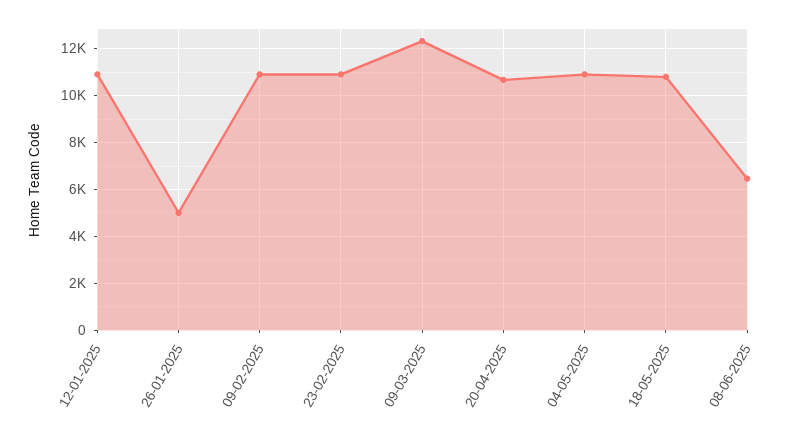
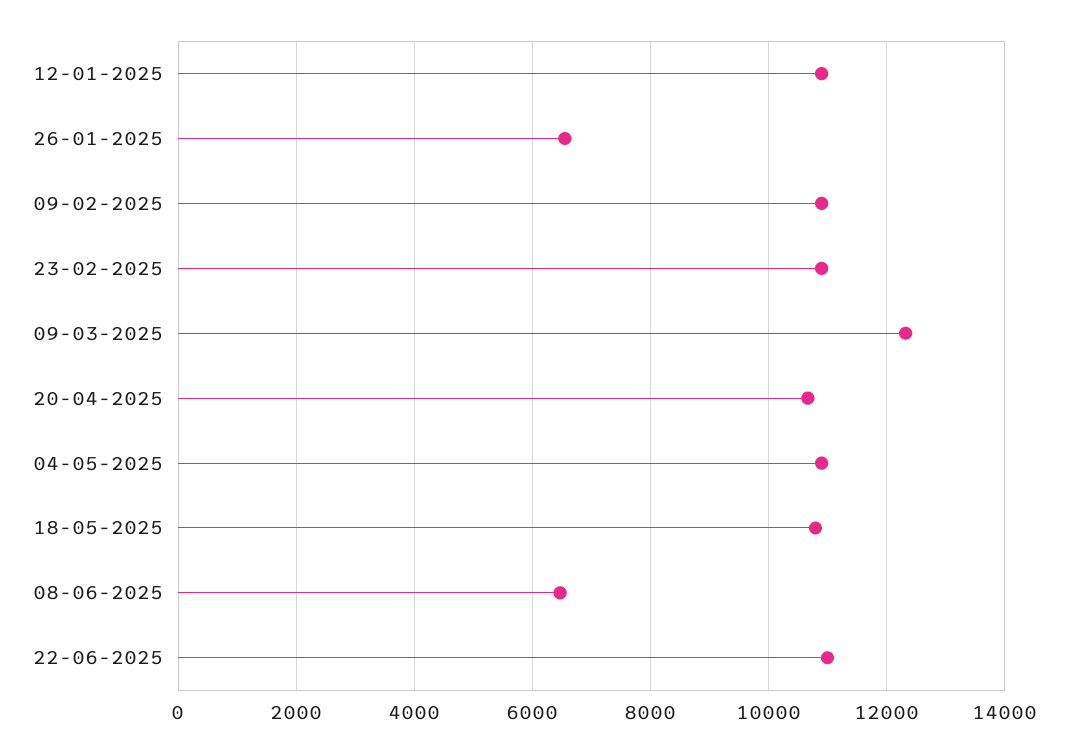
26-01-2025: 5000 -> 6600
22-06-2025: none -> 11000

